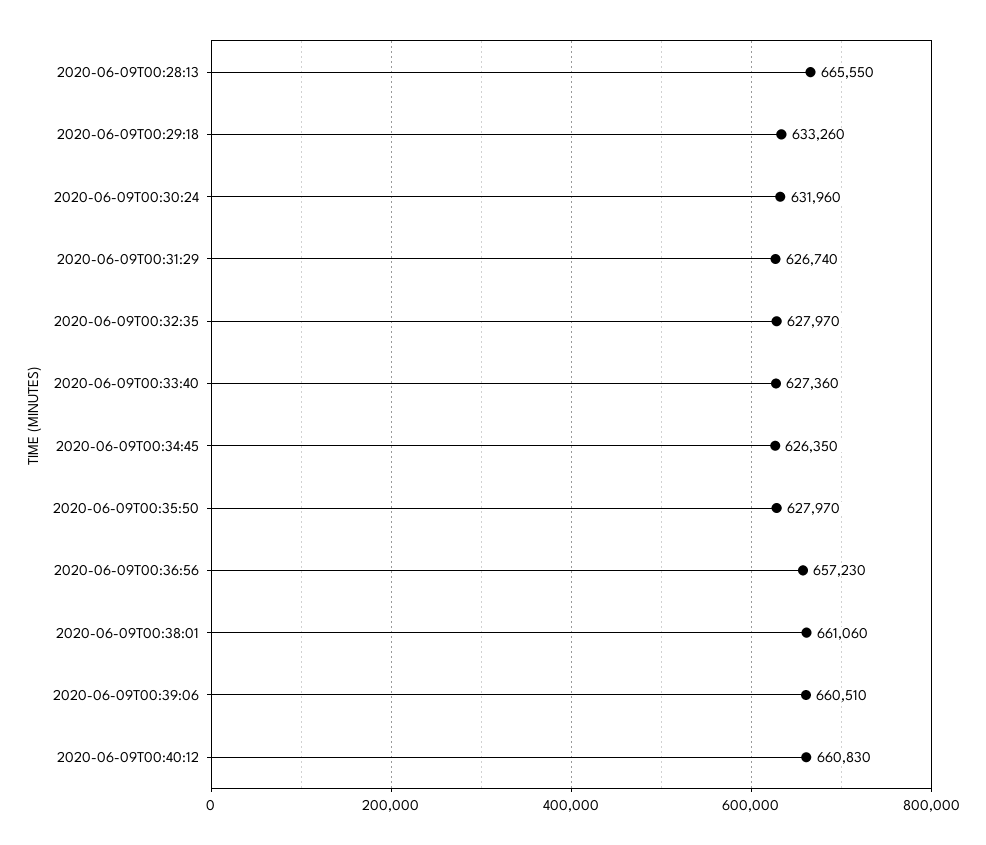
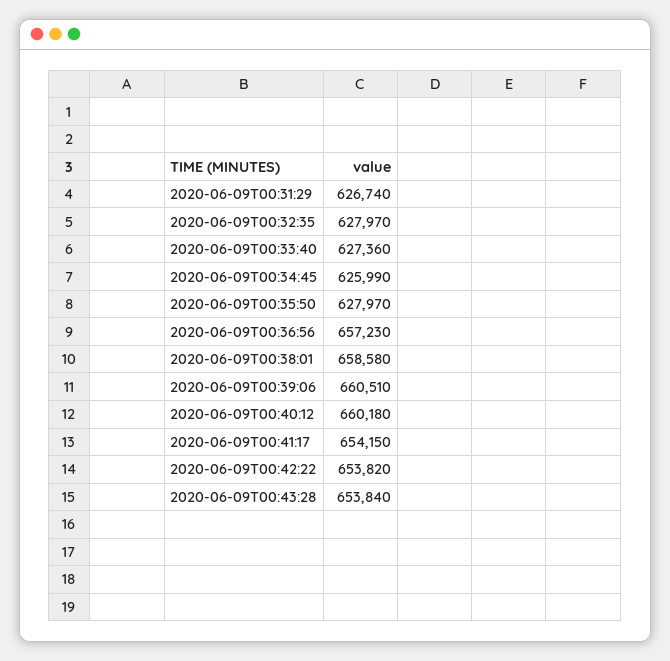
2020-06-09T00:28:13: 665550 -> none
2020-06-09T00:29:18: 633260 -> none
2020-06-09T00:30:24: 631960 -> none
2020-06-09T00:34:45: 626350 -> 625990
2020-06-09T00:38:01: 661060 -> 658580
2020-06-09T00:40:12: 660830 -> 660180
2020-06-09T00:41:17: none -> 654150
2020-06-09T00:42:22: none -> 653820
2020-06-09T00:43:28: none -> 653840

